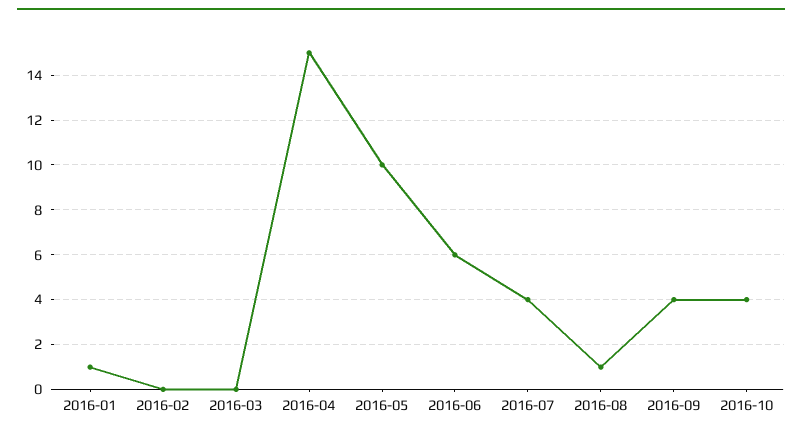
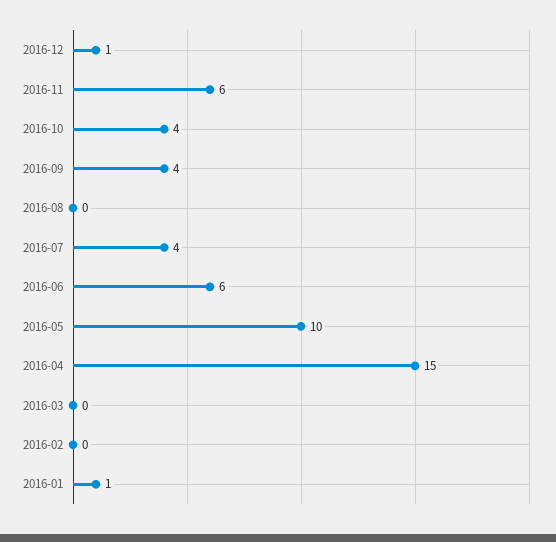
2016-08: 1 -> 0
2016-12: none -> 1
2016-11: none -> 6

